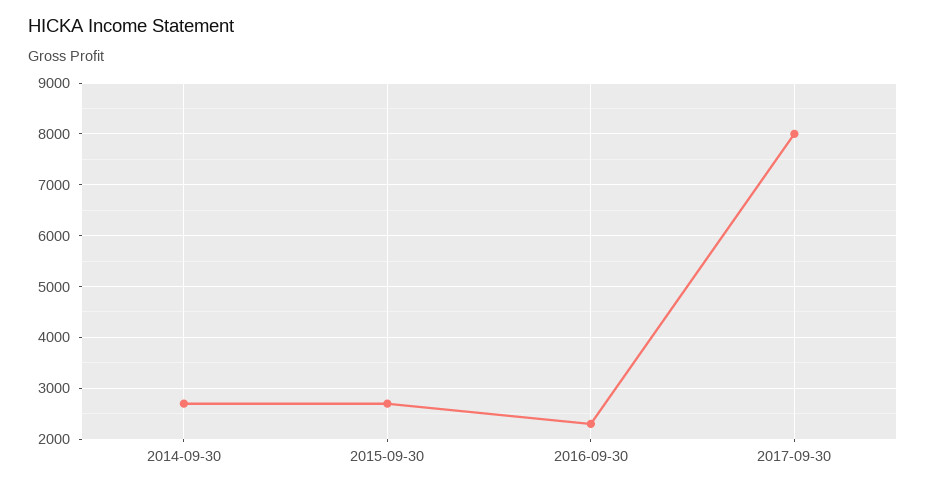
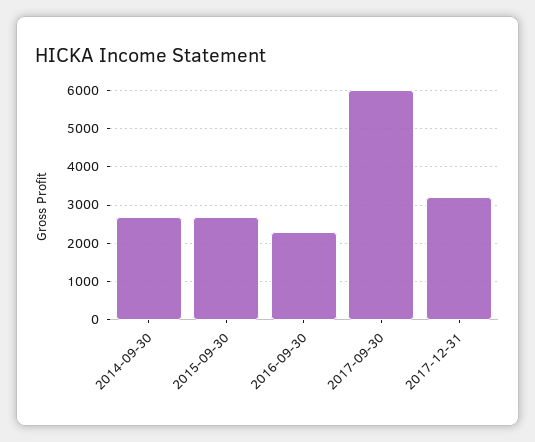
2017-09-30: 8000 -> 6000
2017-12-31: none -> 3200

